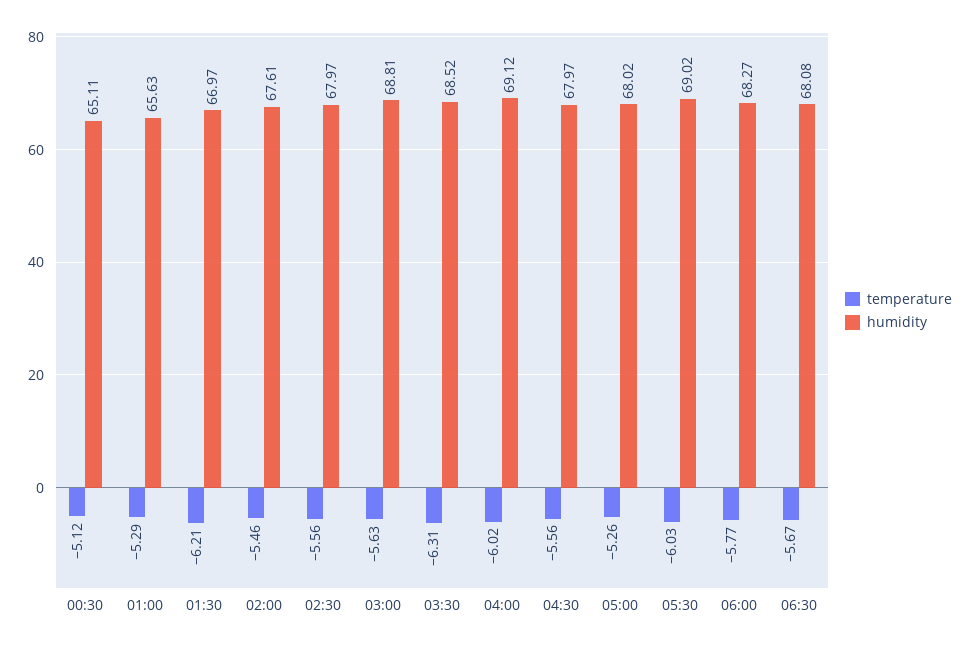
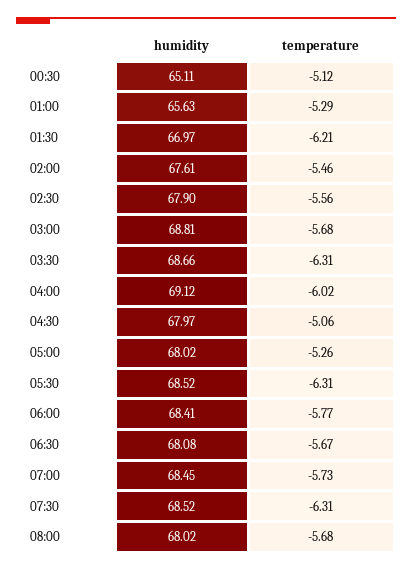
humidity, 02:30: 67.97 -> 67.9
temperature, 03:00: -5.63 -> -5.68
humidity, 03:30: 68.52 -> 68.66
temperature, 04:30: -5.56 -> -5.06
temperature, 05:30: -6.03 -> -6.31
humidity, 05:30: 69.02 -> 68.52
humidity, 06:00: 68.27 -> 68.41
humidity, 07:00: none -> 68.45
temperature, 07:00: none -> -5.73
humidity, 07:30: none -> 68.52
temperature, 07:30: none -> -6.31
humidity, 08:00: none -> 68.02
temperature, 08:00: none -> -5.68

